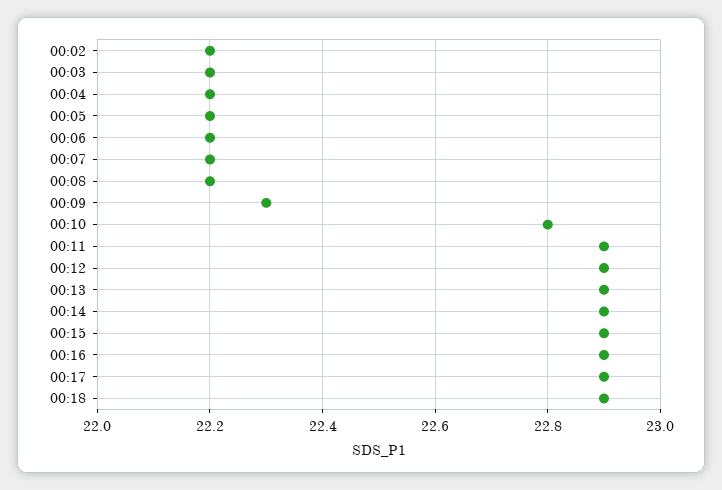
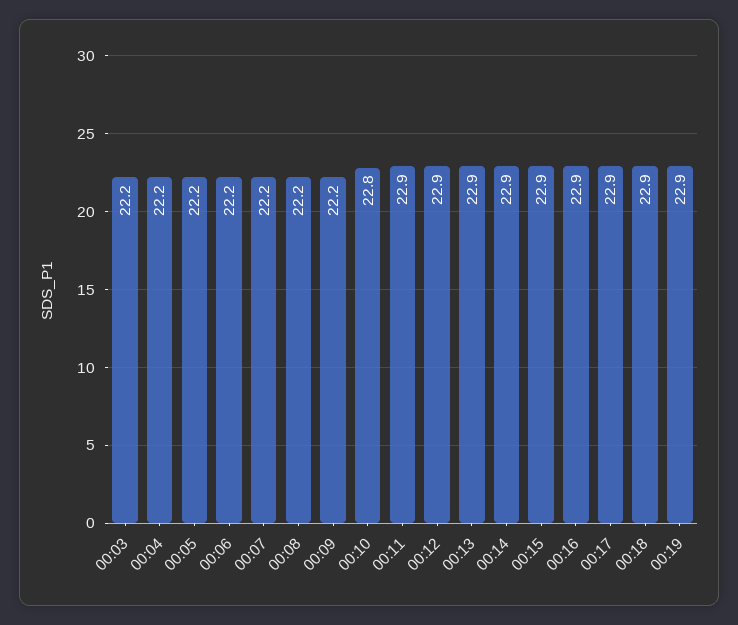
00:02: 22.2 -> none
00:09: 22.3 -> 22.2
00:19: none -> 22.9

